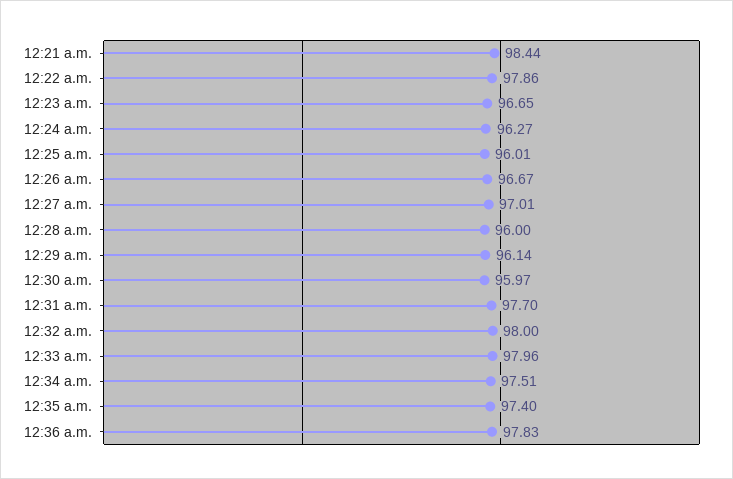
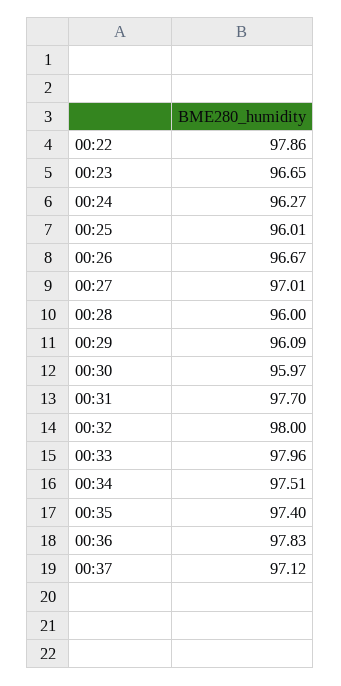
12:21 a.m.: 98.44 -> none
12:29 a.m.: 96.14 -> 96.09
00:37: none -> 97.12

